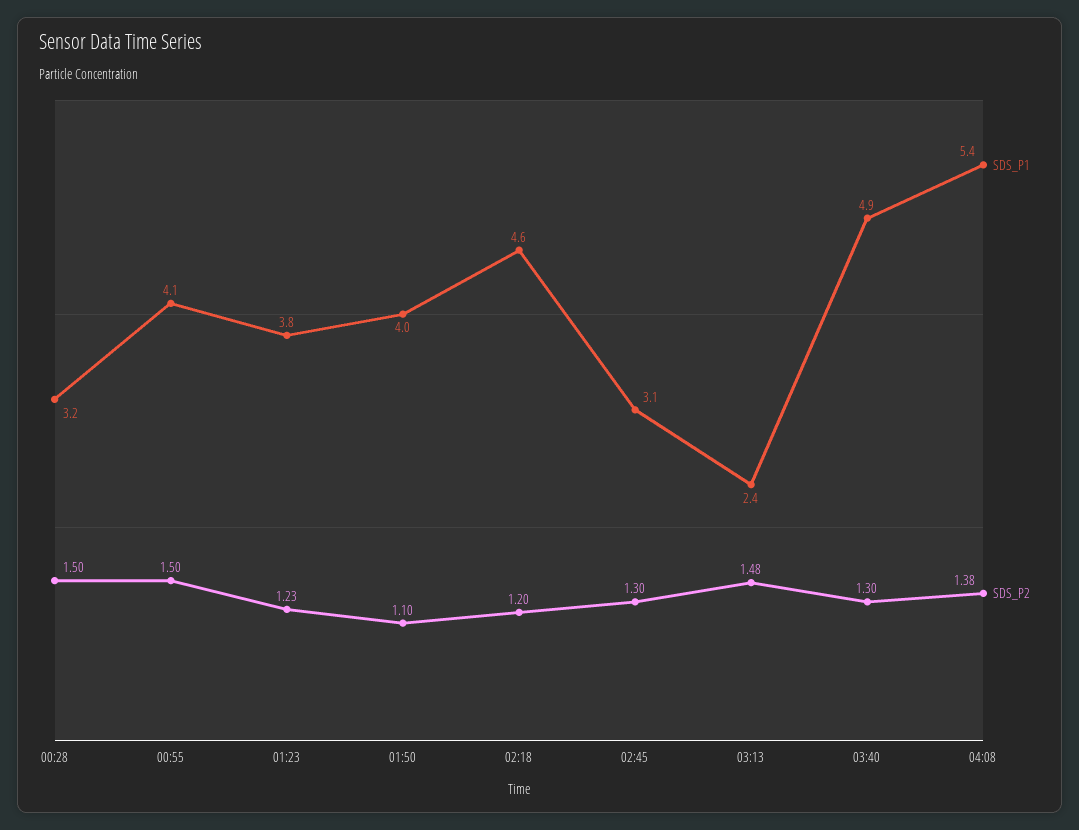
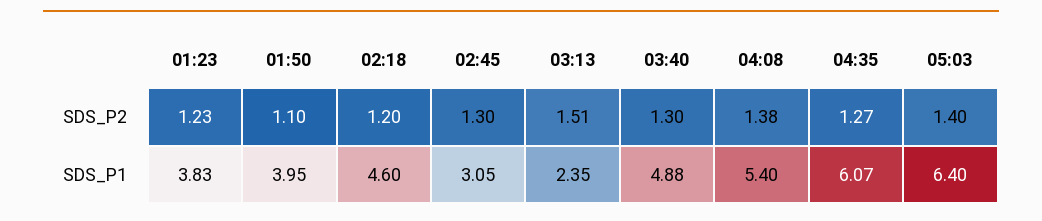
SDS_P1, 00:28: 3.2 -> none
SDS_P2, 00:28: 1.5 -> none
SDS_P1, 00:55: 4.1 -> none
SDS_P2, 00:55: 1.5 -> none
SDS_P2, 03:13: 1.48 -> 1.51
SDS_P2, 04:35: none -> 1.27
SDS_P2, 05:03: none -> 1.4
SDS_P1, 04:35: none -> 6.07
SDS_P1, 05:03: none -> 6.4

